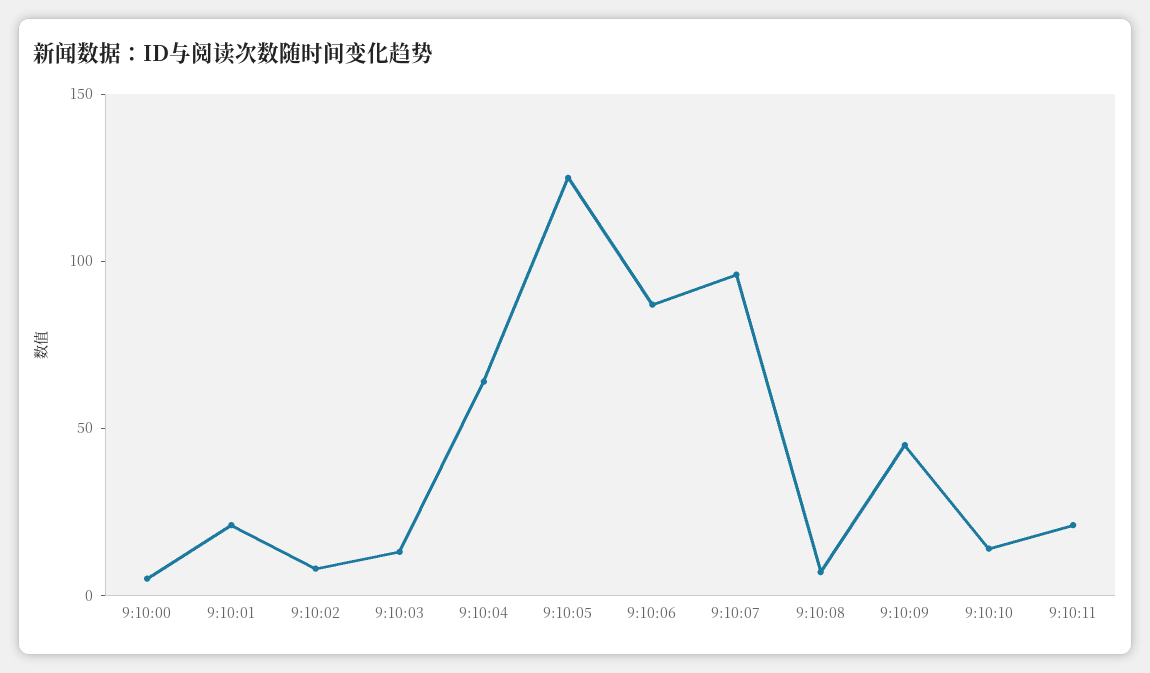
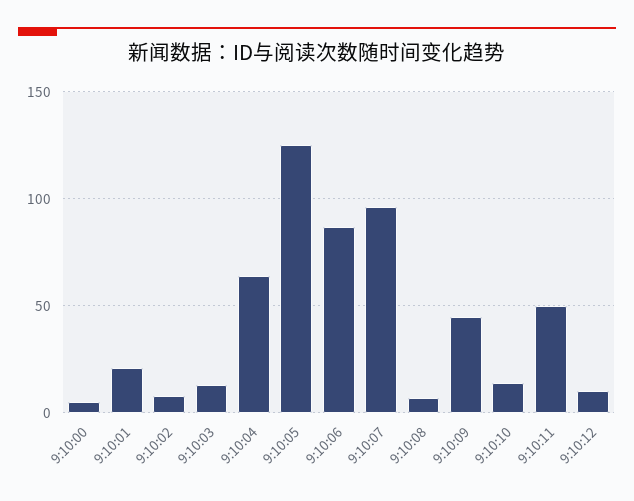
9:10:11: 20 -> 50
9:10:12: none -> 10

